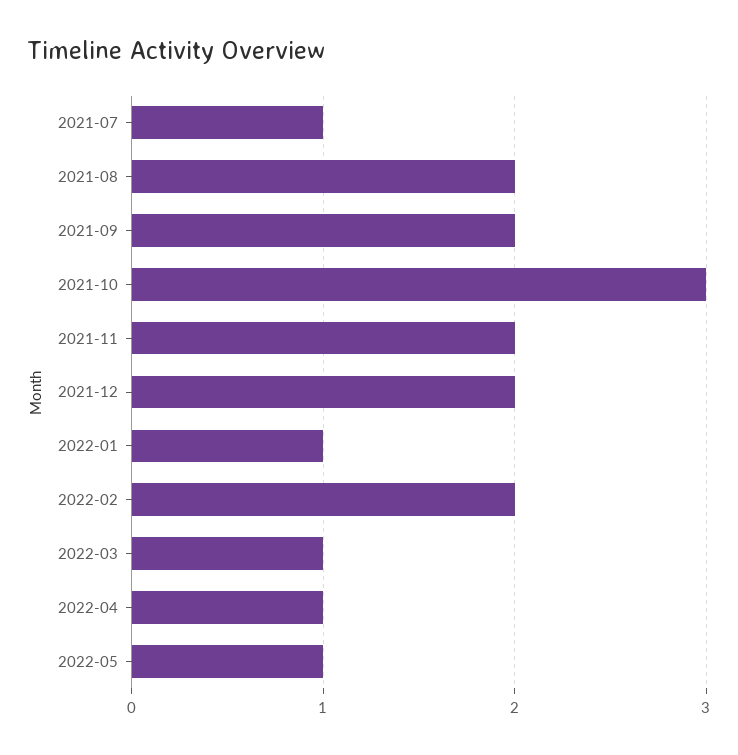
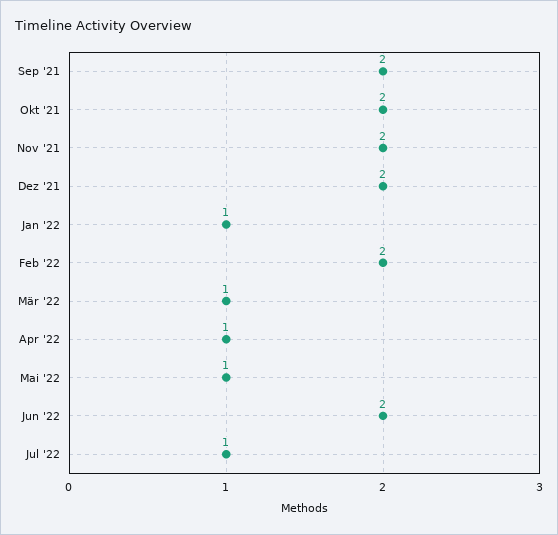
2021-07: 1 -> none
2021-08: 2 -> none
2021-10: 3 -> 2
Jun '22: none -> 2
Jul '22: none -> 1

